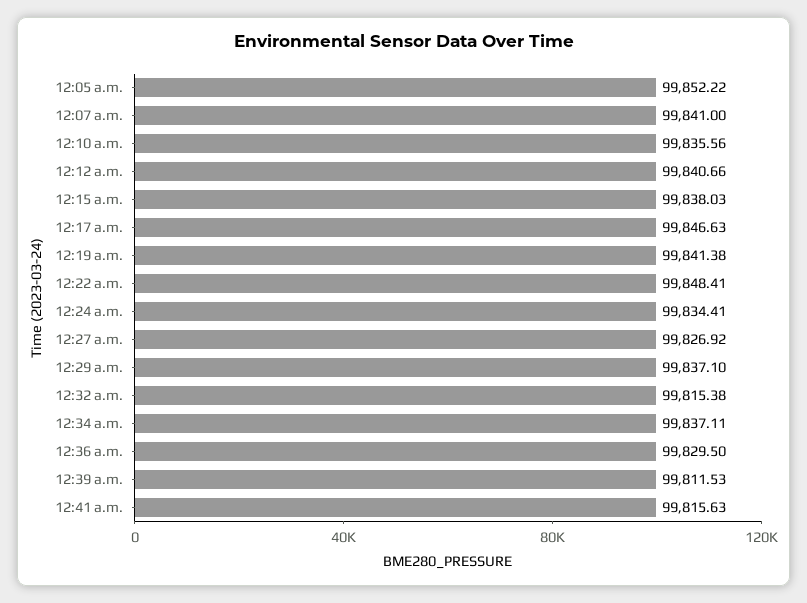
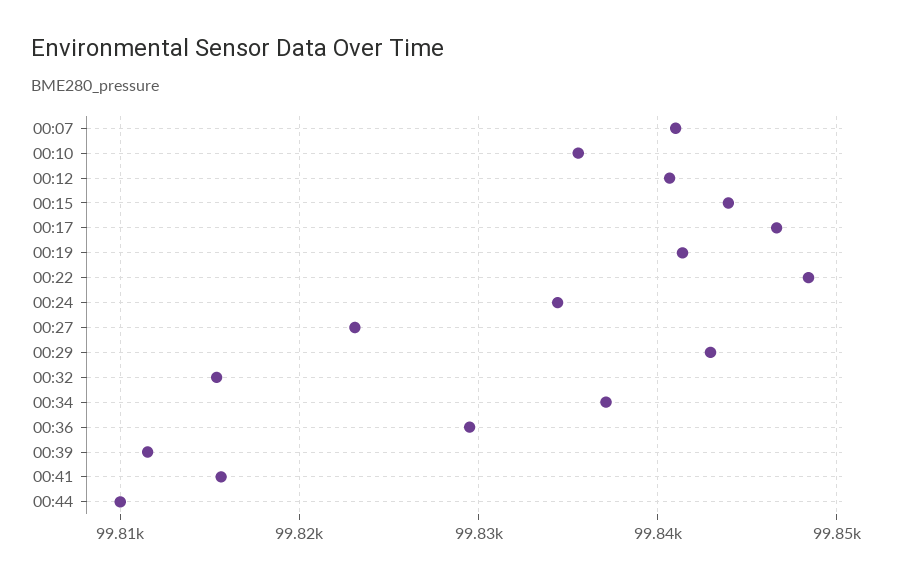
12:05 a.m.: 99852.22 -> none
12:15 a.m.: 99838.03 -> 99844
12:27 a.m.: 99826.92 -> 99823
12:29 a.m.: 99837.1 -> 99843
00:44: none -> 99810

